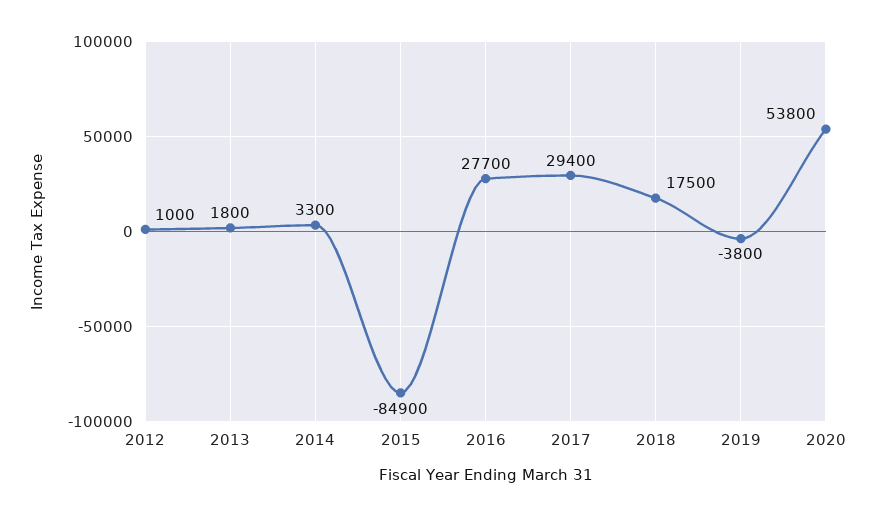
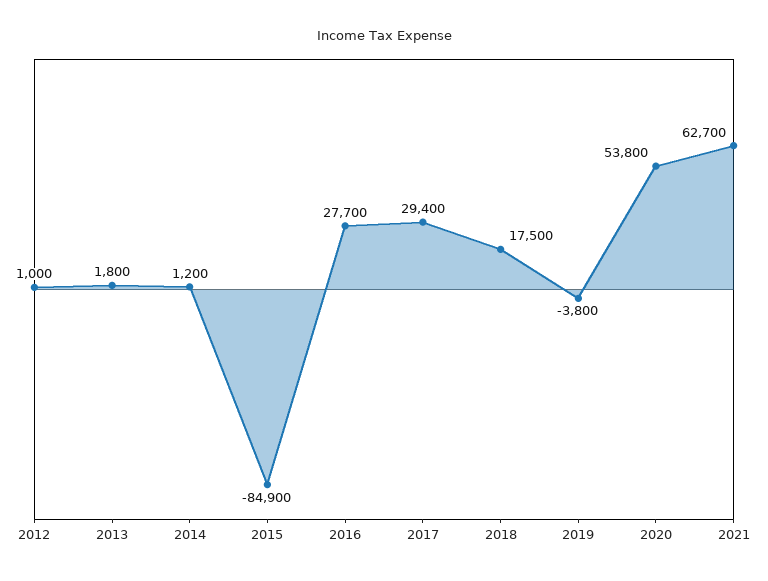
2014: 3300 -> 1200
2021: none -> 62700

